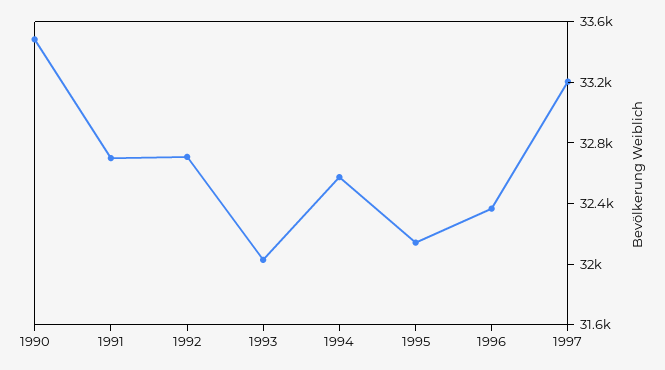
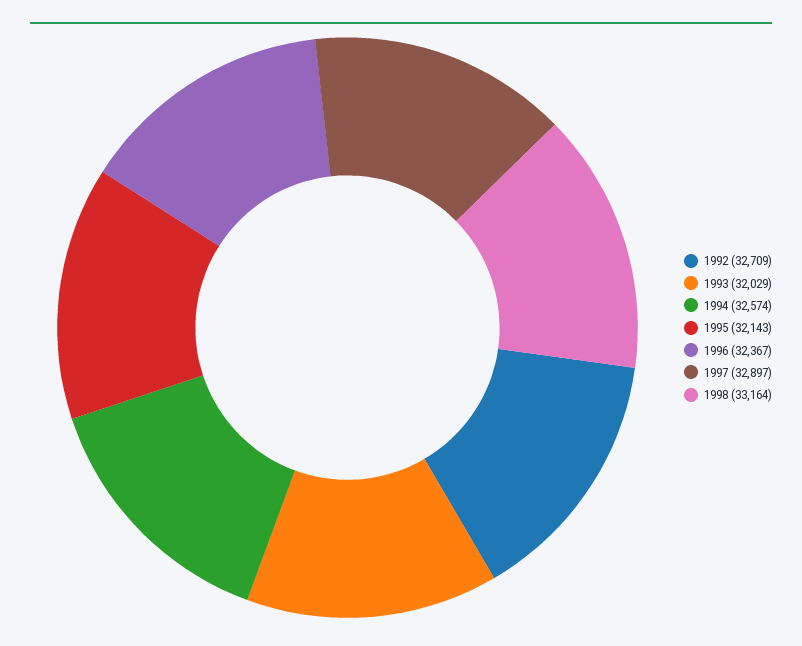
1990: 33500 -> none
1991: 32700 -> none
1997: 33200 -> 32897
1998: none -> 33164

